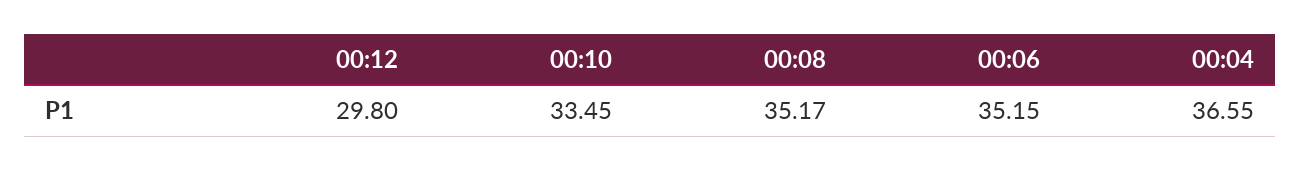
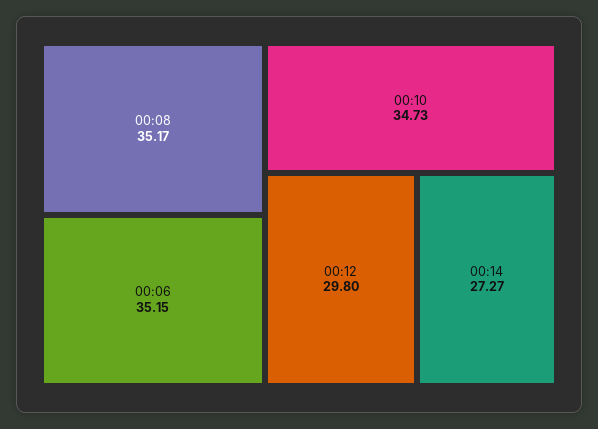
00:10: 33.45 -> 34.73
00:04: 36.55 -> none
00:14: none -> 27.27

